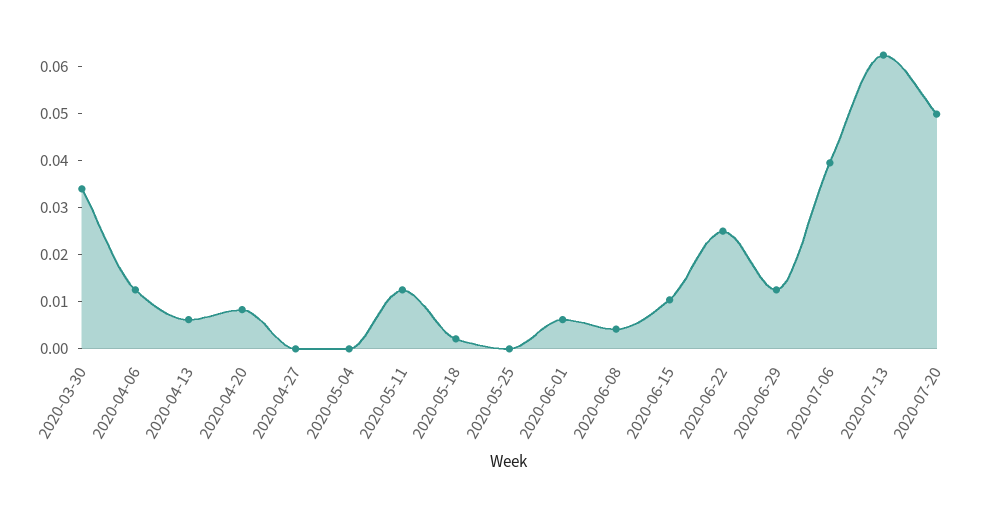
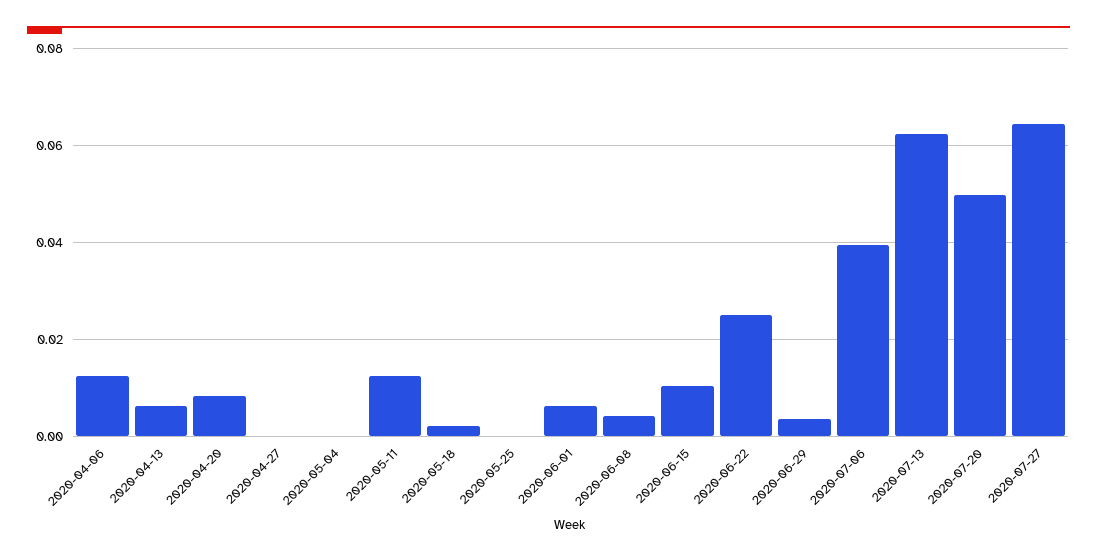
2020-03-30: 0.034 -> none
2020-06-29: 0.012 -> 0.004
2020-07-27: none -> 0.064

